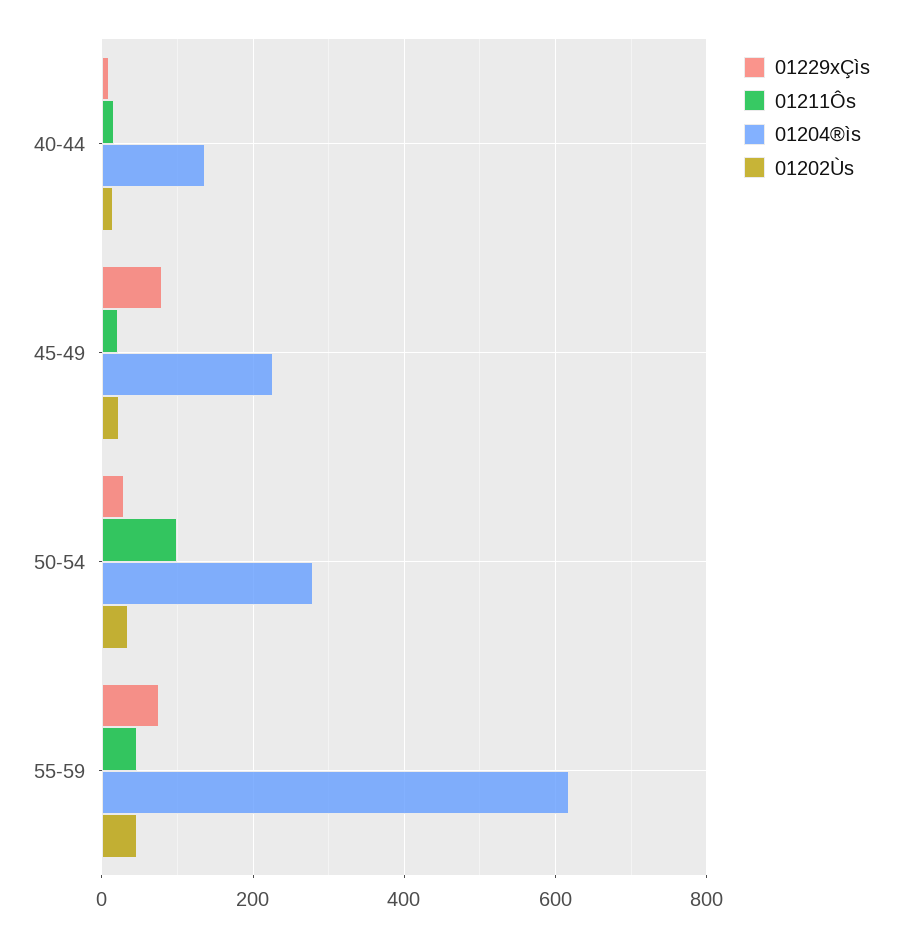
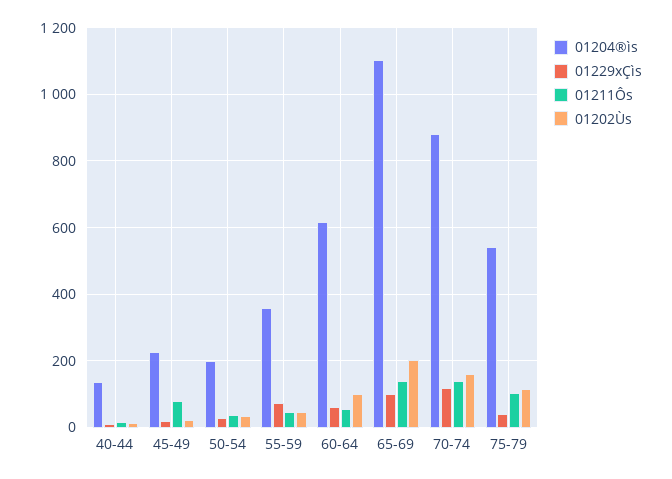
01229xÇìs, 45-49: 80 -> 20
01211Ôs, 45-49: 20 -> 80
01211Ôs, 50-54: 100 -> 40
01204®ìs, 50-54: 280 -> 200
01204®ìs, 55-59: 620 -> 360
01204®ìs, 60-64: none -> 620
01229xÇìs, 60-64: none -> 60
01211Ôs, 60-64: none -> 60
01202Ùs, 60-64: none -> 100
01204®ìs, 65-69: none -> 1100
01229xÇìs, 65-69: none -> 100
01211Ôs, 65-69: none -> 140
01202Ùs, 65-69: none -> 200
01204®ìs, 70-74: none -> 880
01229xÇìs, 70-74: none -> 120
01211Ôs, 70-74: none -> 140
01202Ùs, 70-74: none -> 160
01204®ìs, 75-79: none -> 540
01229xÇìs, 75-79: none -> 40
01211Ôs, 75-79: none -> 100
01202Ùs, 75-79: none -> 120

